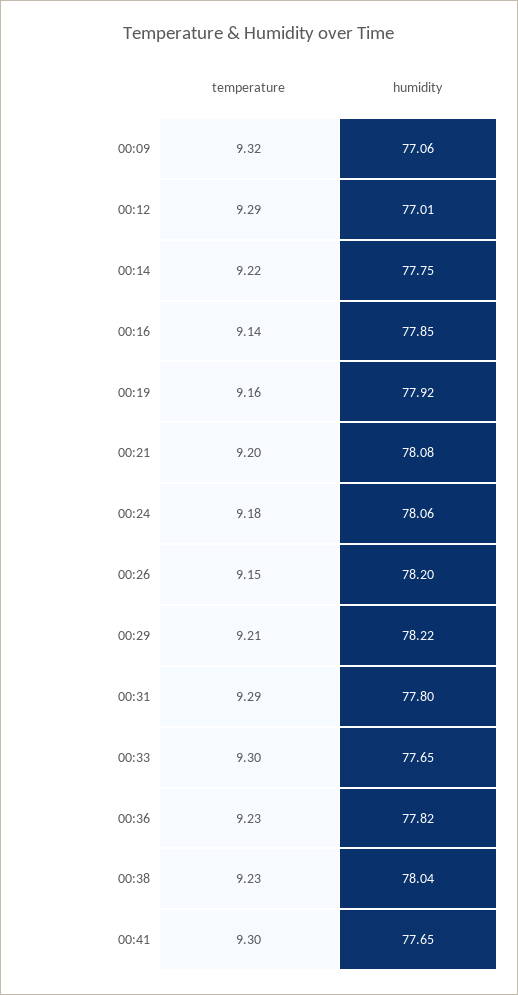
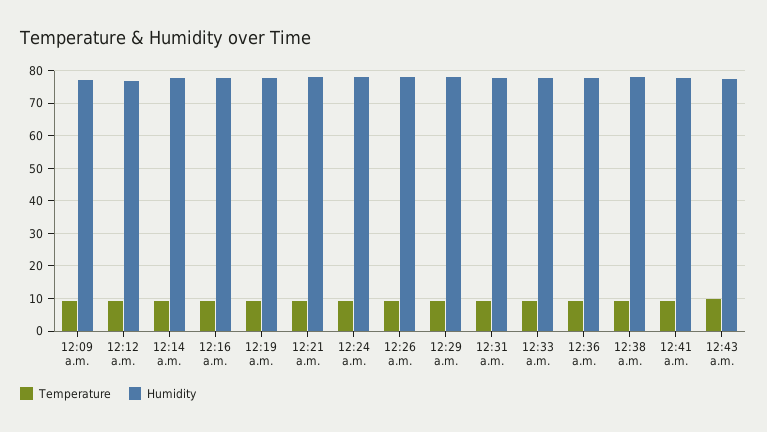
temperature, 12:43 a.m.: none -> 10
humidity, 12:43 a.m.: none -> 78

